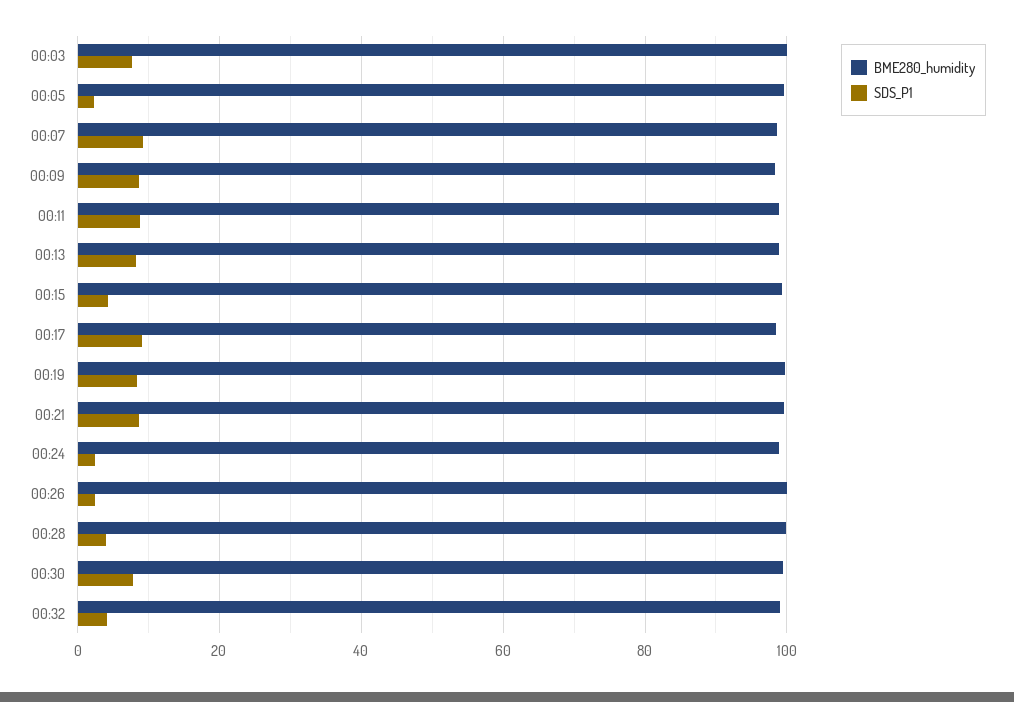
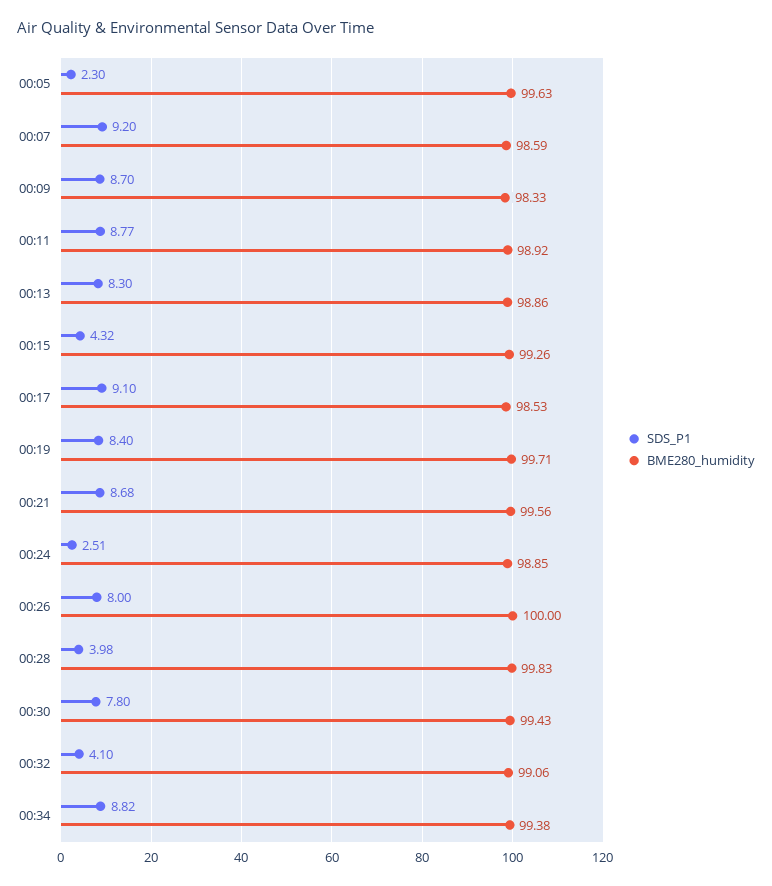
BME280_humidity, 00:03: 100 -> none
SDS_P1, 00:03: 8 -> none
SDS_P1, 00:26: 2 -> 8
SDS_P1, 00:34: none -> 8.82
BME280_humidity, 00:34: none -> 99.38

